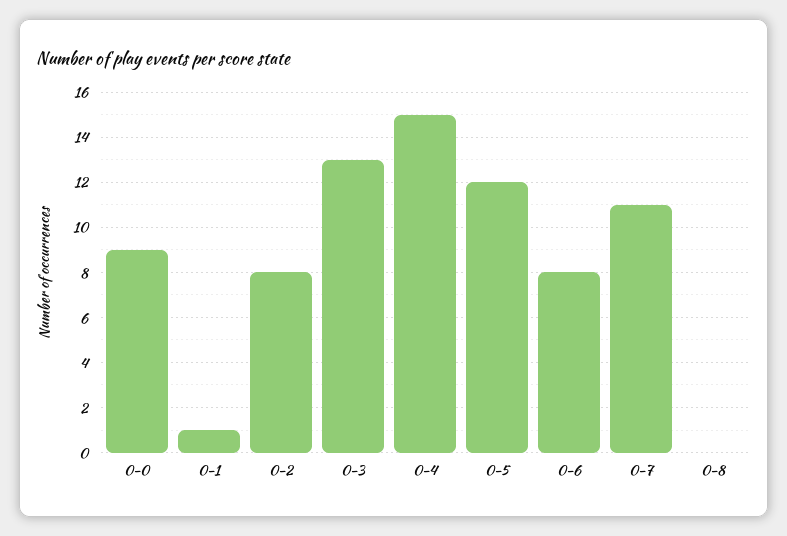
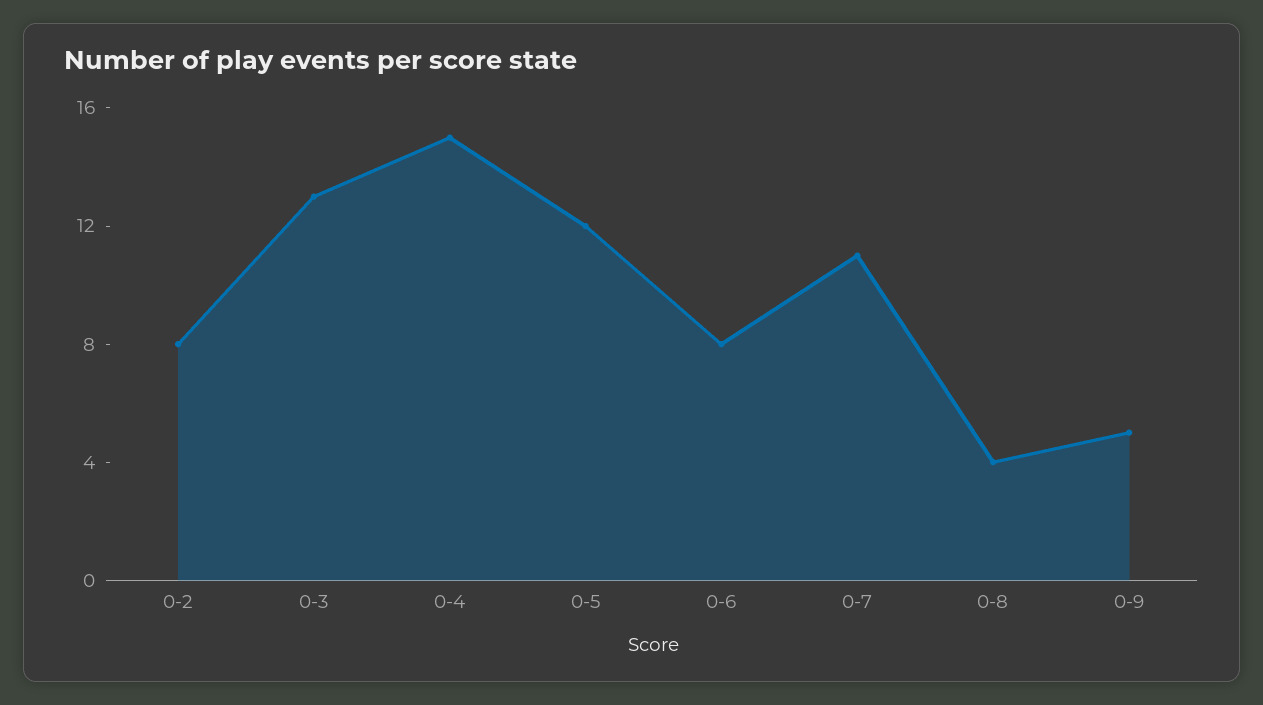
0-0: 9 -> none
0-1: 1 -> none
0-8: 0 -> 4
0-9: none -> 5

